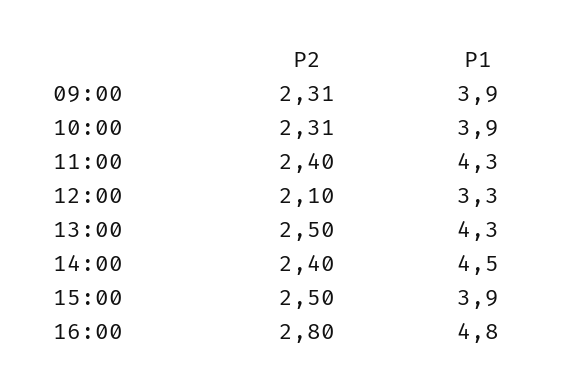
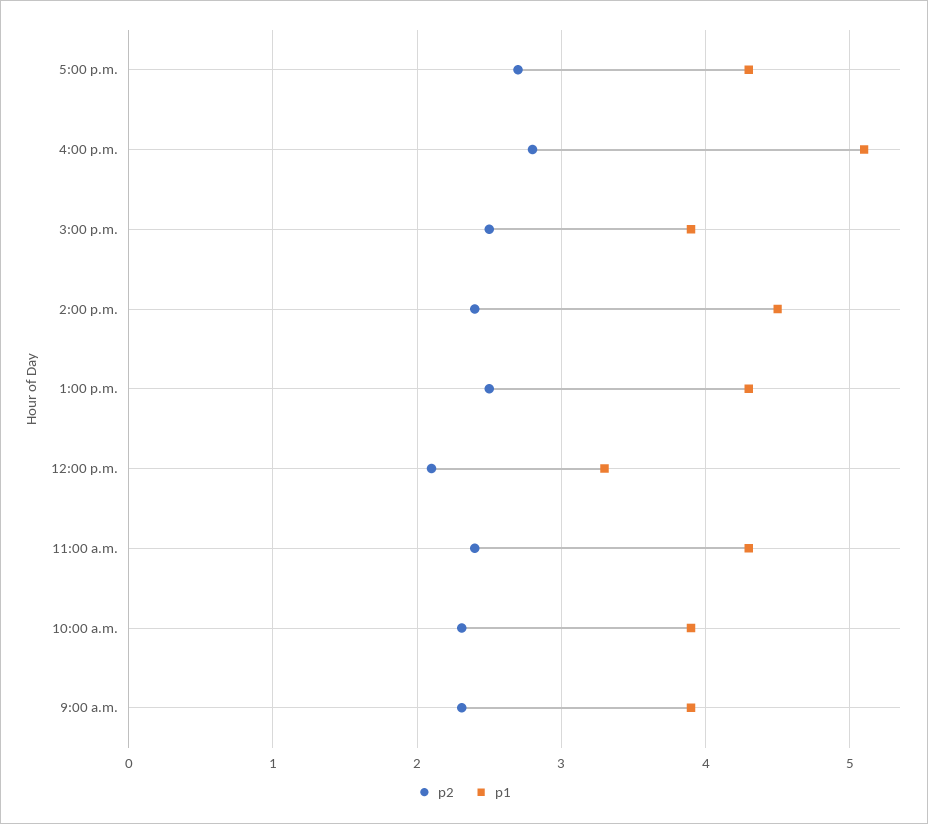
P1, 16:00: 4.8 -> 5.1
P2, 5:00 p.m.: none -> 2.7
P1, 5:00 p.m.: none -> 4.3

